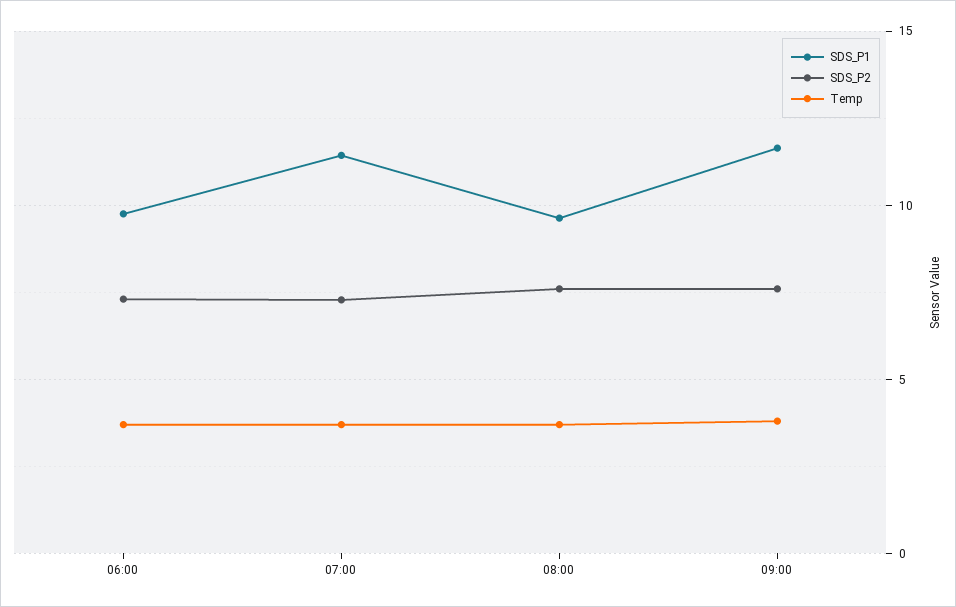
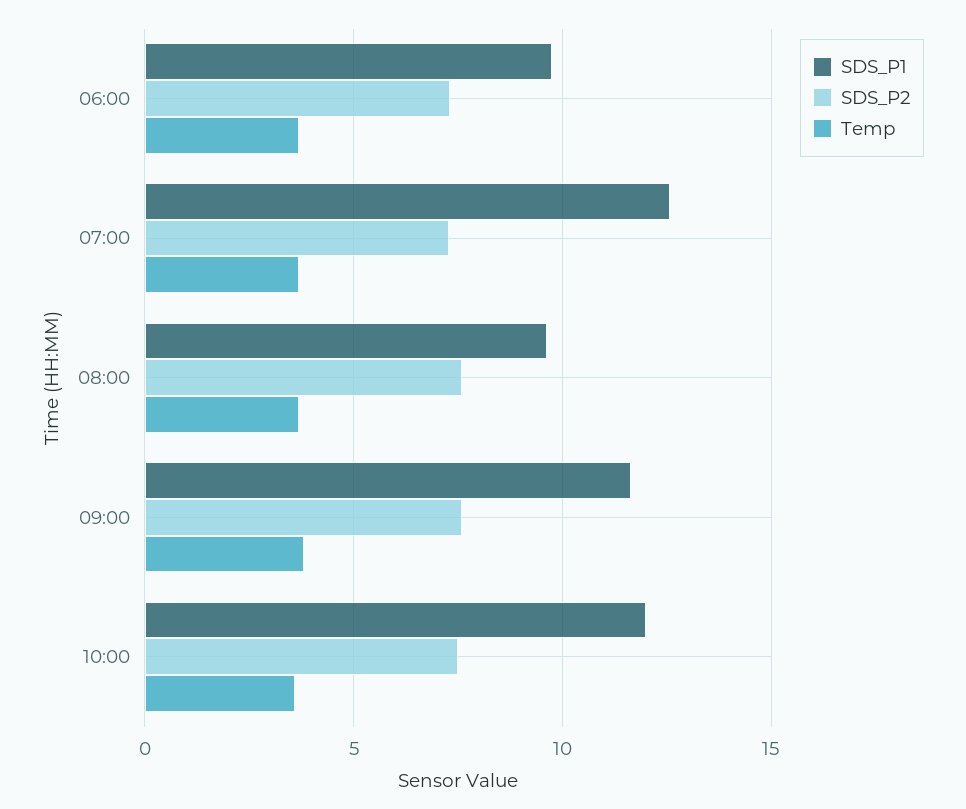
SDS_P1, 07:00: 11.5 -> 12.5
SDS_P1, 10:00: none -> 12
SDS_P2, 10:00: none -> 7.5
Temp, 10:00: none -> 3.5

